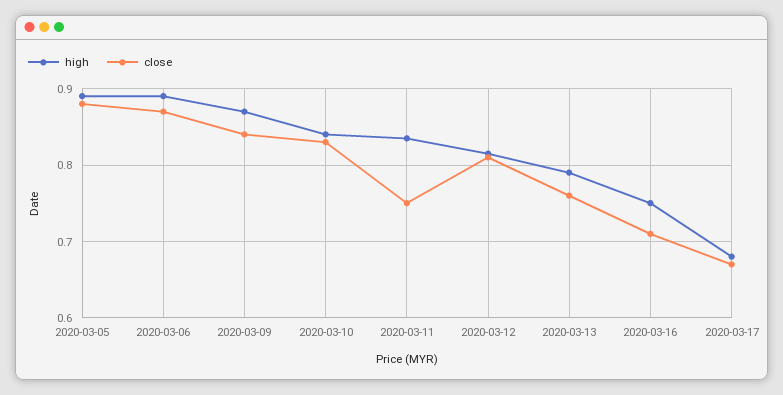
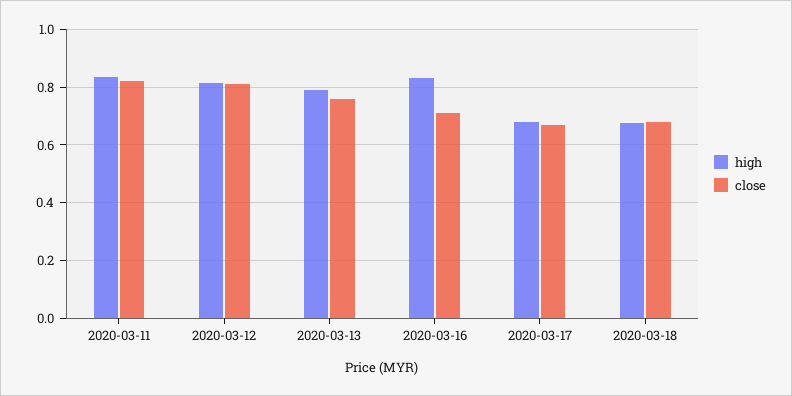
high, 2020-03-05: 0.89 -> none
close, 2020-03-05: 0.88 -> none
high, 2020-03-06: 0.89 -> none
close, 2020-03-06: 0.87 -> none
high, 2020-03-09: 0.87 -> none
close, 2020-03-09: 0.84 -> none
high, 2020-03-10: 0.84 -> none
close, 2020-03-10: 0.83 -> none
close, 2020-03-11: 0.75 -> 0.825
high, 2020-03-16: 0.75 -> 0.825
high, 2020-03-18: none -> 0.675
close, 2020-03-18: none -> 0.675

